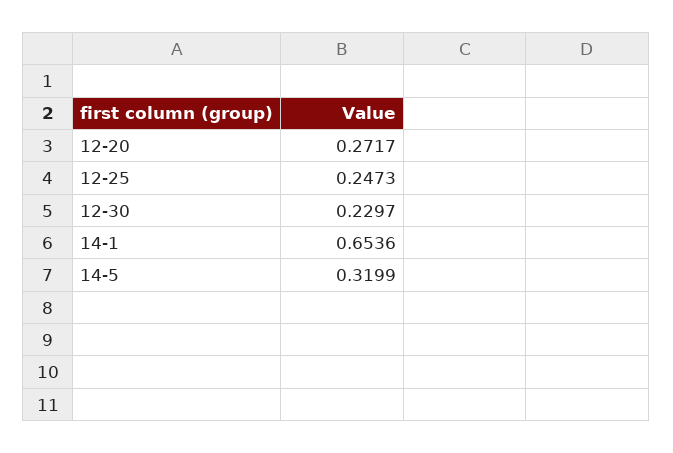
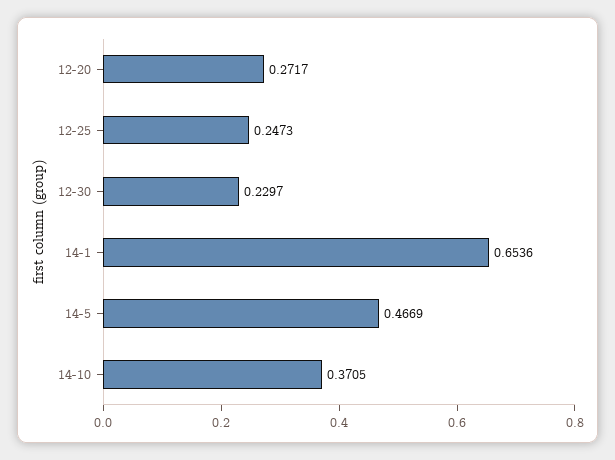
14-5: 0.3199 -> 0.4669
14-10: none -> 0.3705

